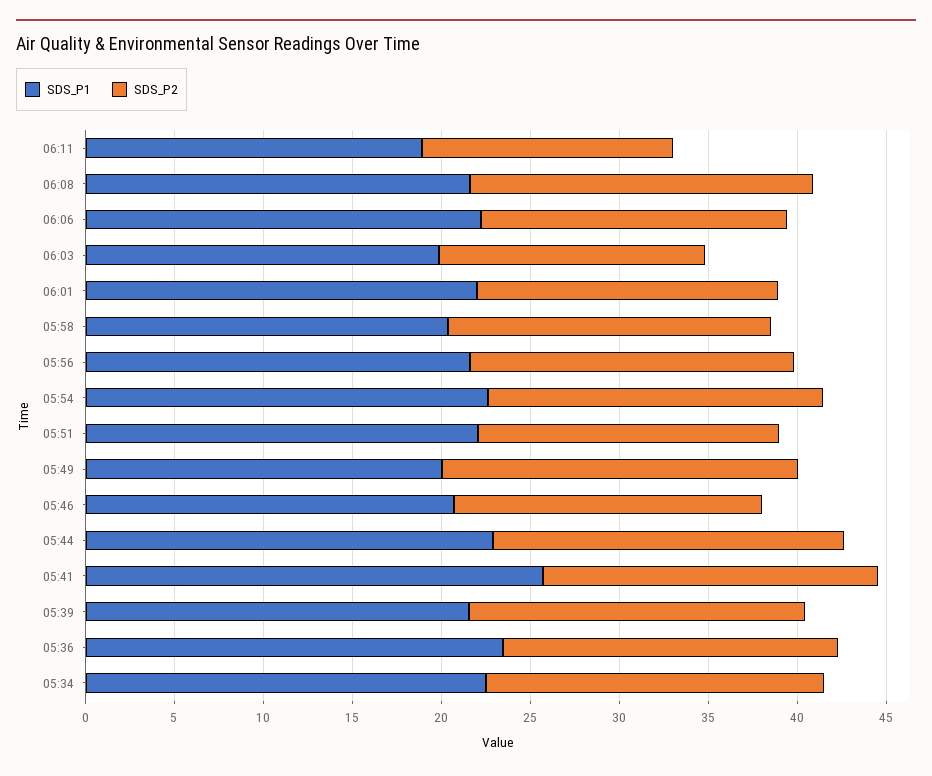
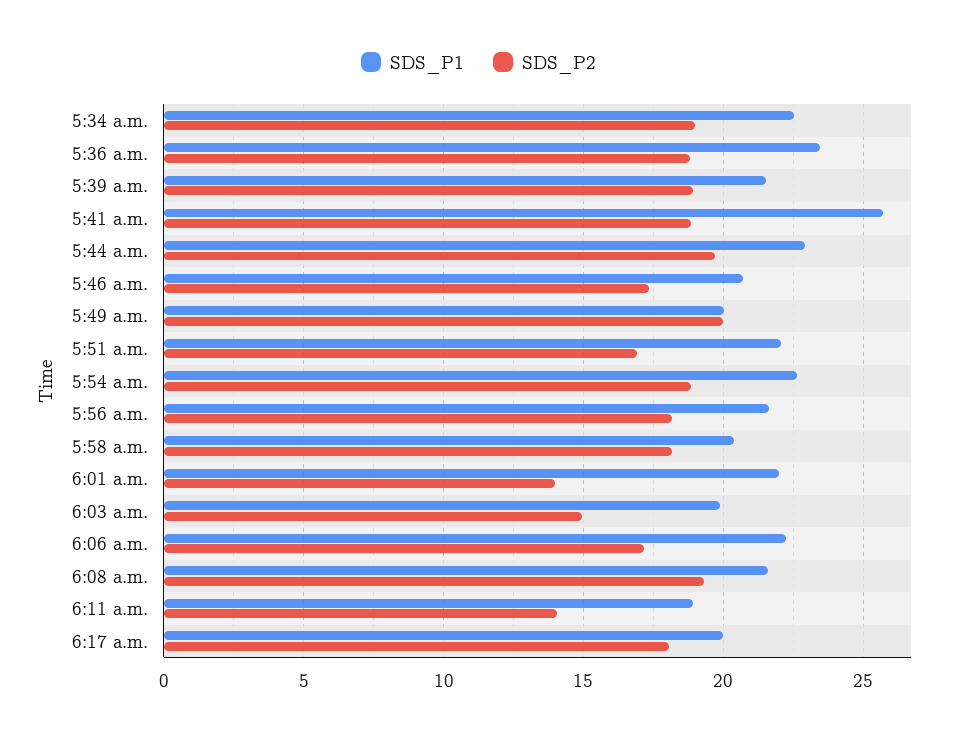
SDS_P2, 06:01: 17 -> 14
SDS_P1, 6:17 a.m.: none -> 20
SDS_P2, 6:17 a.m.: none -> 18

